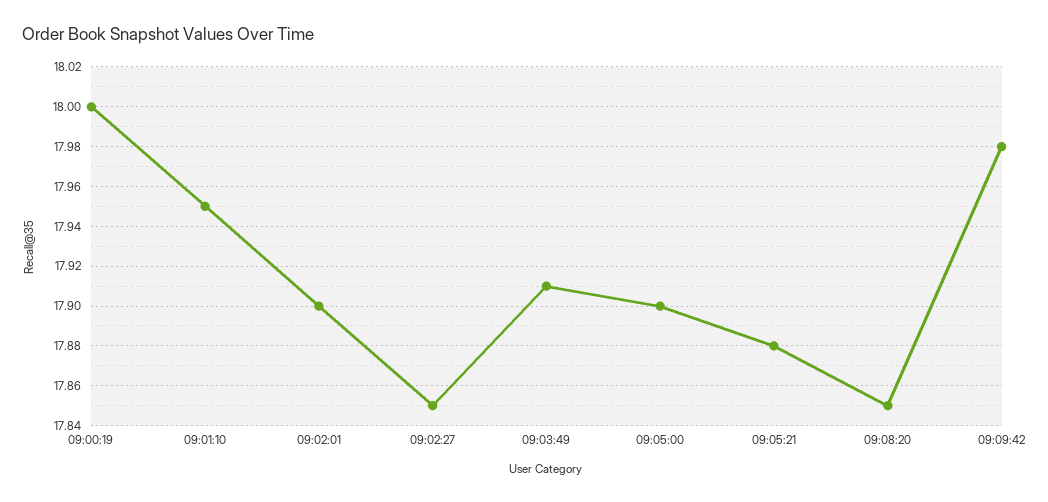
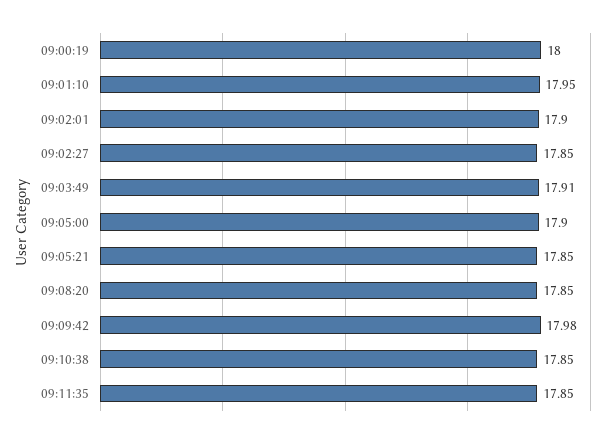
09:05:21: 17.88 -> 17.85
09:10:38: none -> 17.85
09:11:35: none -> 17.85

